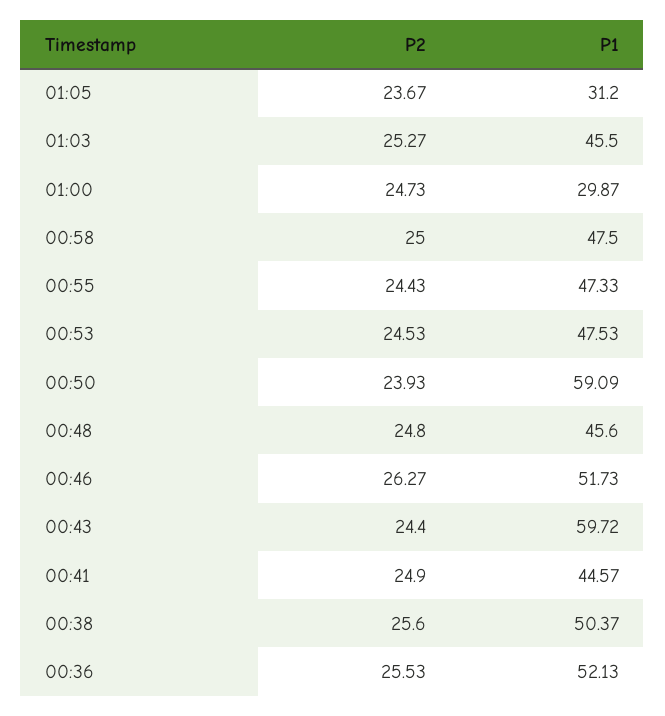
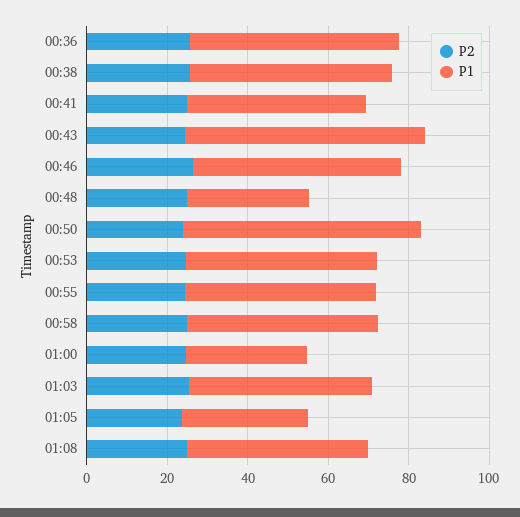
P1, 00:48: 45.6 -> 30
P2, 01:08: none -> 25
P1, 01:08: none -> 45

